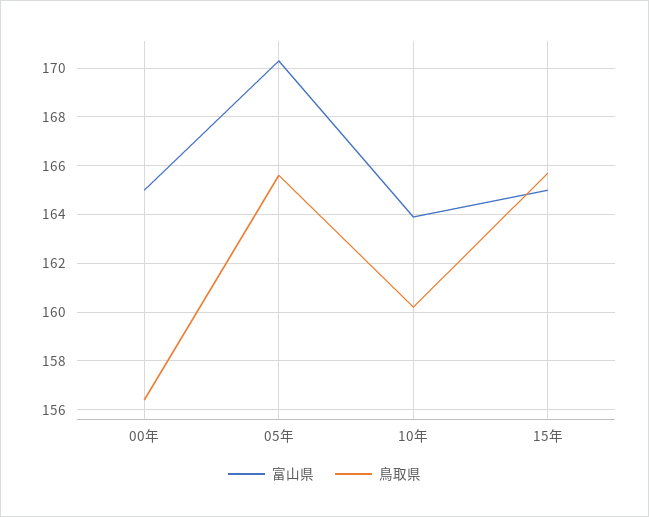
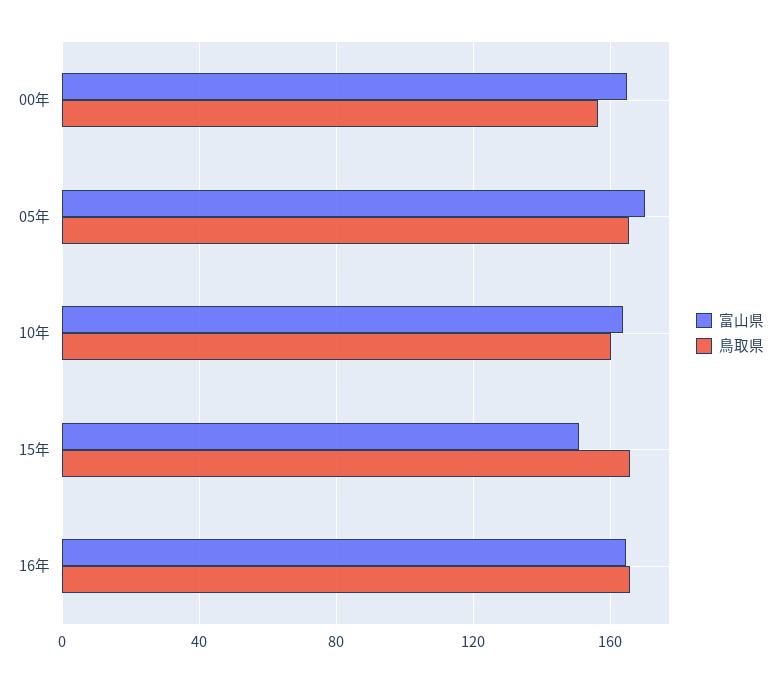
富山県, 15年: 165 -> 150
富山県, 16年: none -> 165
鳥取県, 16年: none -> 165

